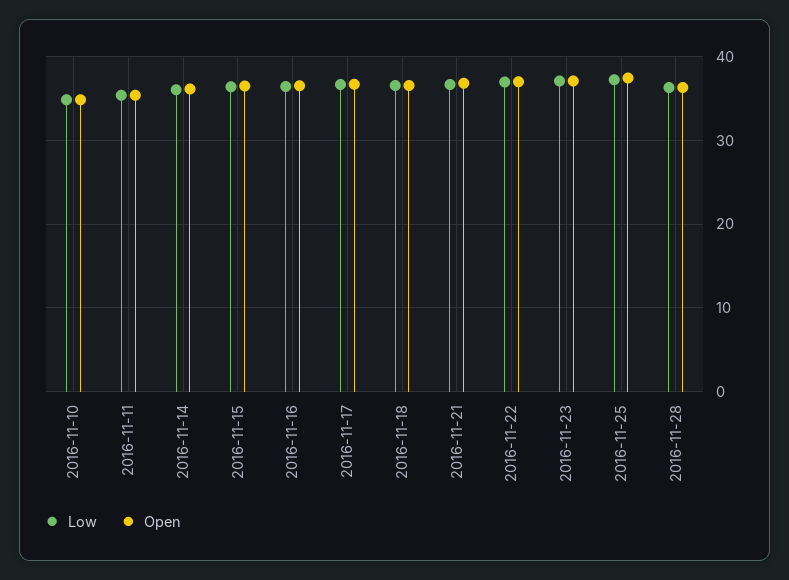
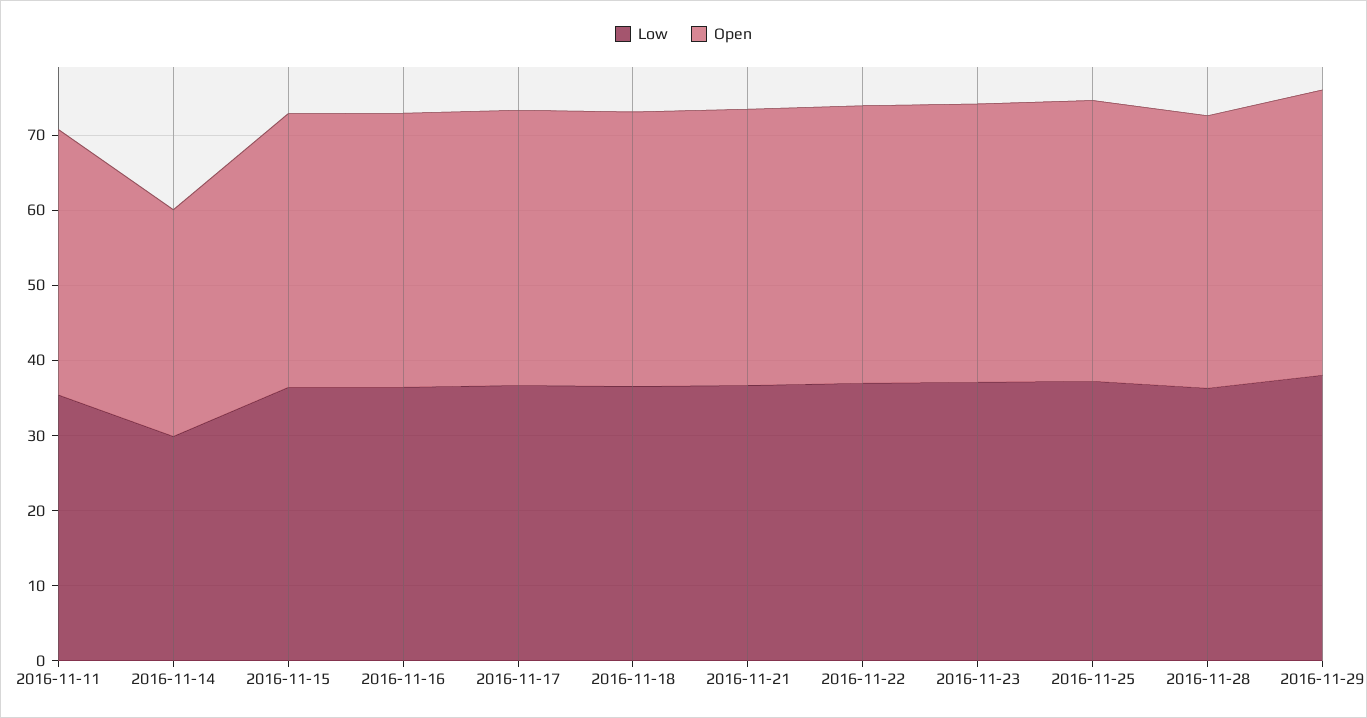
Low, 2016-11-10: 35 -> none
Open, 2016-11-10: 35 -> none
Low, 2016-11-14: 36 -> 30
Open, 2016-11-14: 36 -> 30
Low, 2016-11-29: none -> 38
Open, 2016-11-29: none -> 38

